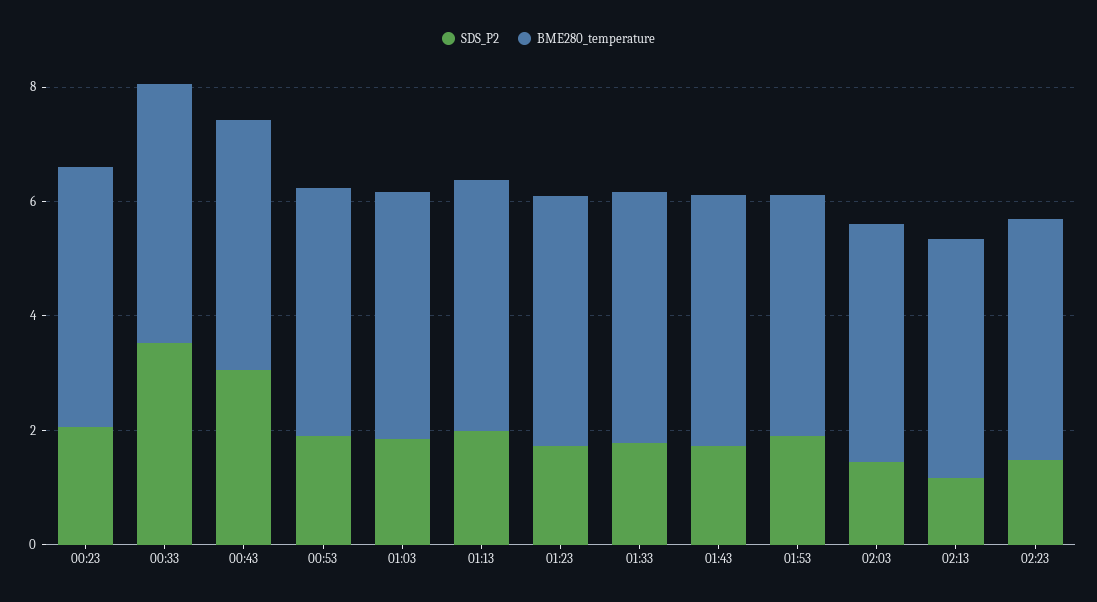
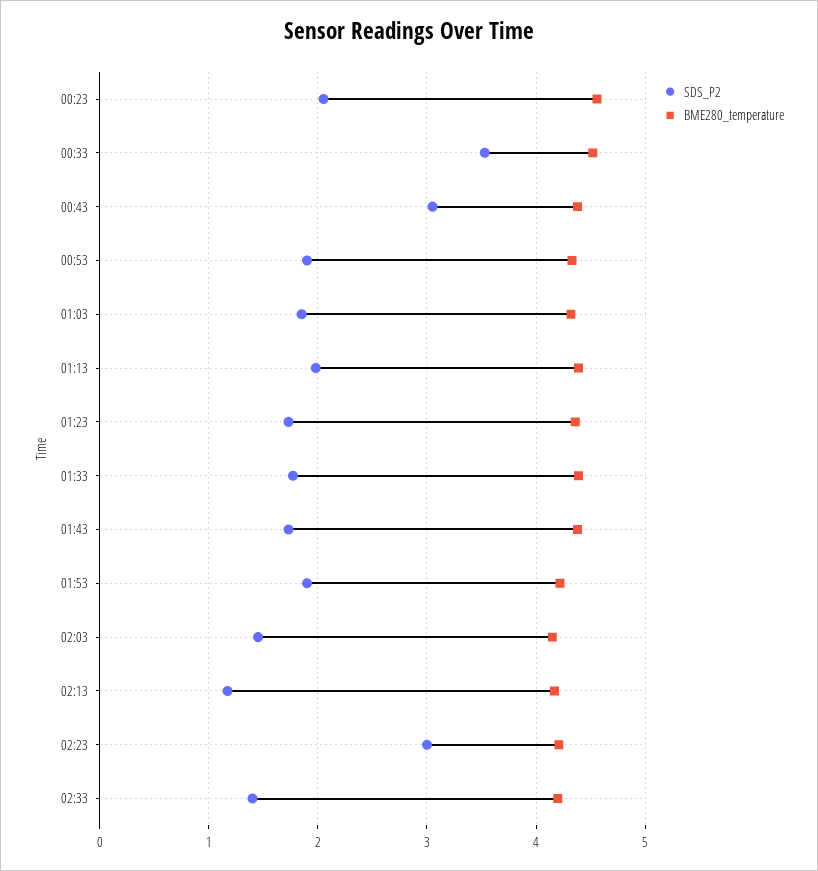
SDS_P2, 02:23: 1.5 -> 3
SDS_P2, 02:33: none -> 1.4
BME280_temperature, 02:33: none -> 4.2

